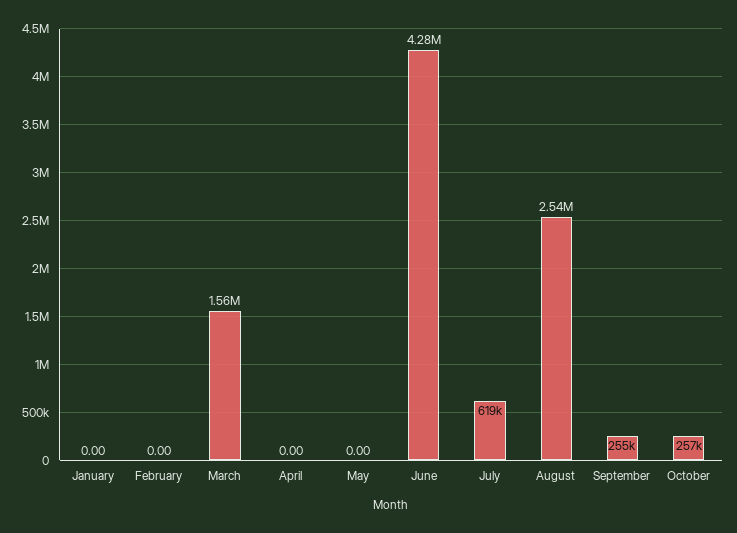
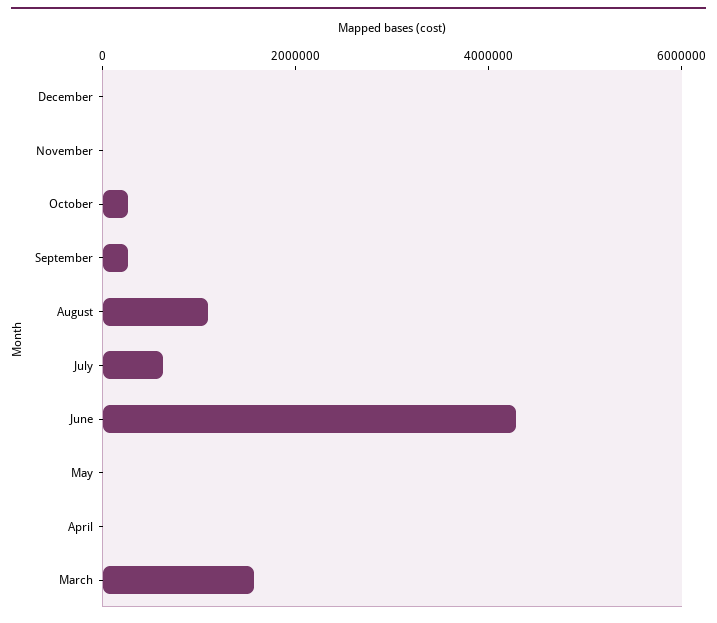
January: 0 -> none
February: 0 -> none
August: 2540000 -> 1000000
December: none -> 0
November: none -> 0

